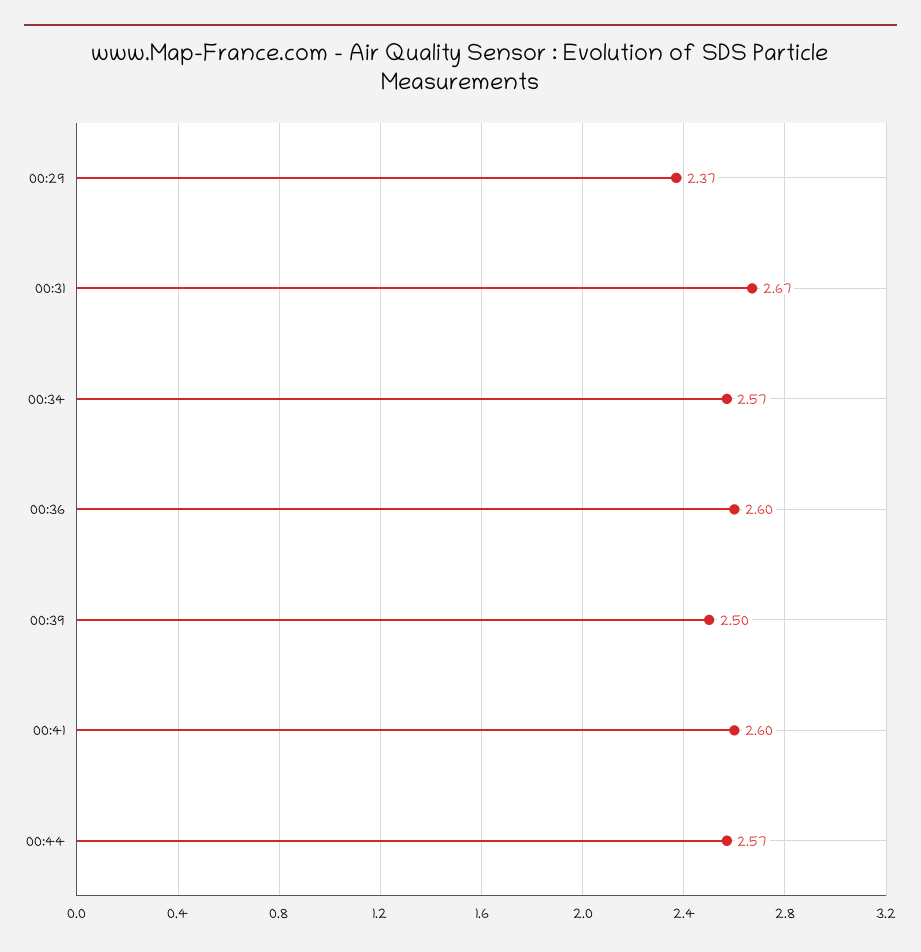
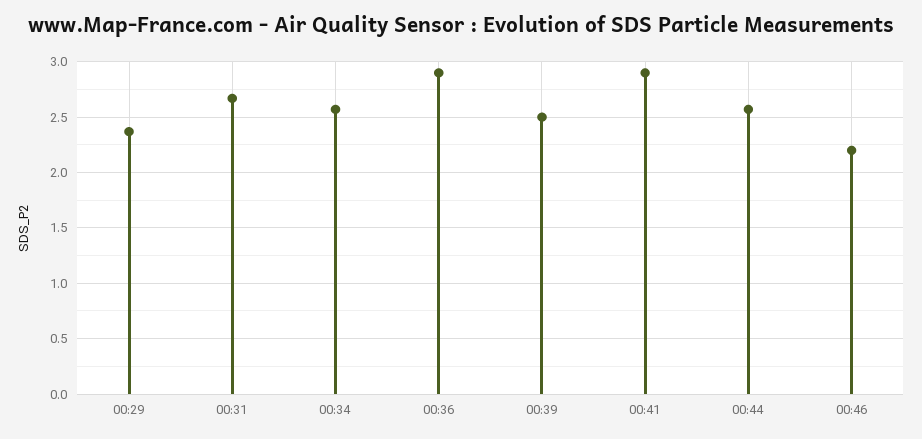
00:36: 2.6 -> 2.9
00:41: 2.6 -> 2.9
00:46: none -> 2.2

